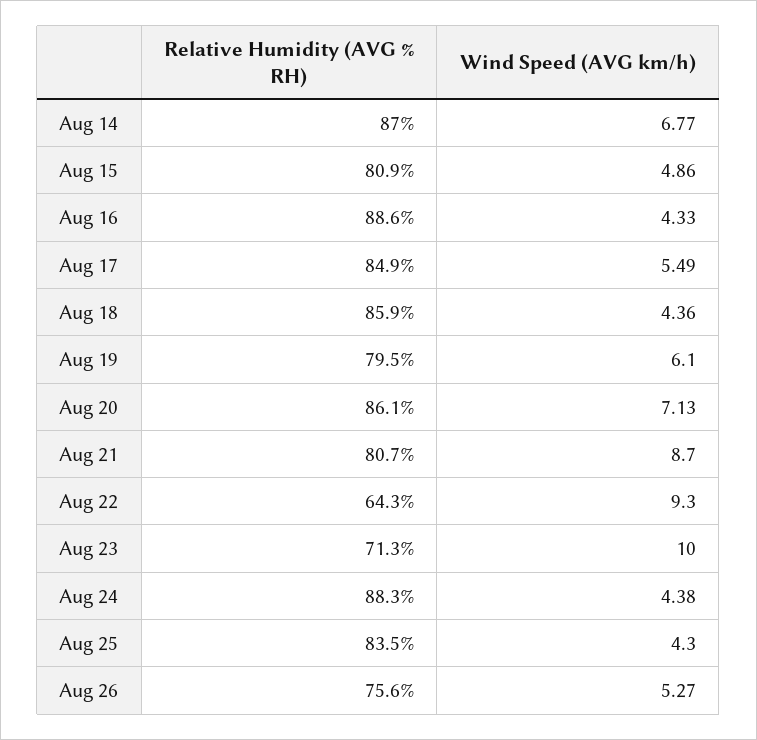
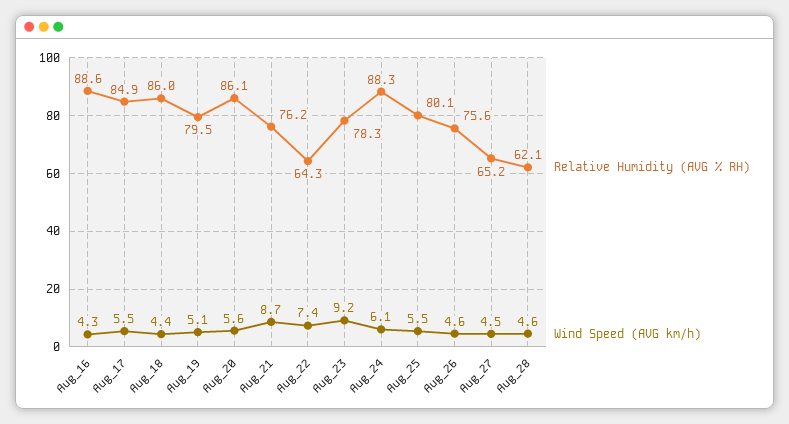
Relative Humidity (AVG % RH), Aug 14: 87 -> none
Wind Speed (AVG km/h), Aug 14: 6.77 -> none
Relative Humidity (AVG % RH), Aug 15: 80.9 -> none
Wind Speed (AVG km/h), Aug 15: 4.86 -> none
Relative Humidity (AVG % RH), Aug 18: 85.9 -> 86
Wind Speed (AVG km/h), Aug 19: 6.1 -> 5.1
Wind Speed (AVG km/h), Aug 20: 7.13 -> 5.6
Relative Humidity (AVG % RH), Aug 21: 80.7 -> 76.2
Wind Speed (AVG km/h), Aug 22: 9.3 -> 7.4
Relative Humidity (AVG % RH), Aug 23: 71.3 -> 78.3
Wind Speed (AVG km/h), Aug 23: 10 -> 9.2
Wind Speed (AVG km/h), Aug 24: 4.38 -> 6.1
Relative Humidity (AVG % RH), Aug 25: 83.5 -> 80.1
Wind Speed (AVG km/h), Aug 25: 4.3 -> 5.5
Wind Speed (AVG km/h), Aug 26: 5.27 -> 4.6
Relative Humidity (AVG % RH), Aug_27: none -> 65.2
Wind Speed (AVG km/h), Aug_27: none -> 4.5
Relative Humidity (AVG % RH), Aug_28: none -> 62.1
Wind Speed (AVG km/h), Aug_28: none -> 4.6

